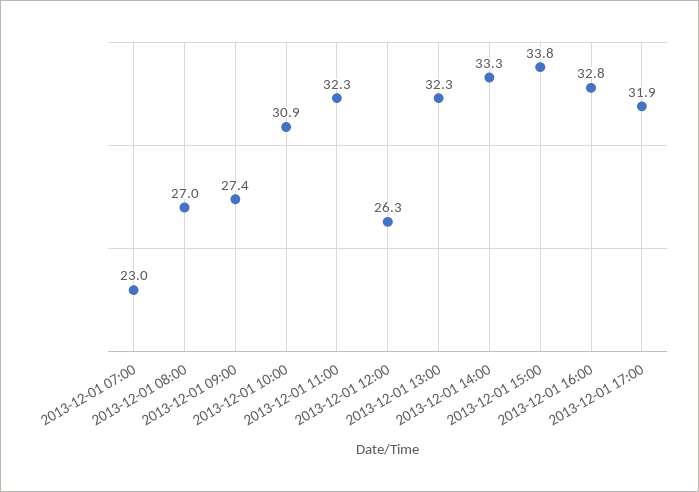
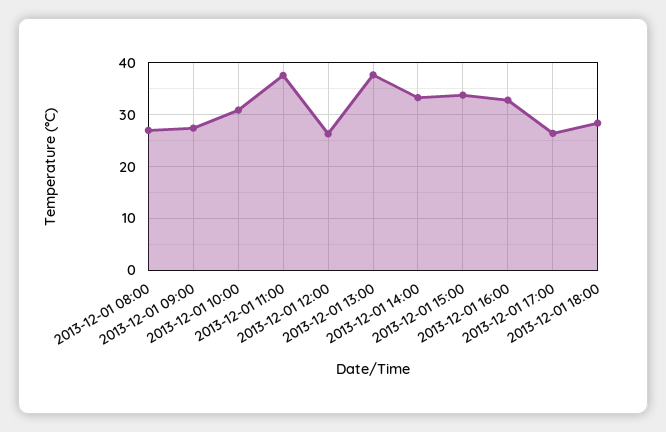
2013-12-01 07:00: 23 -> none
2013-12-01 11:00: 32.3 -> 38
2013-12-01 13:00: 32.3 -> 38
2013-12-01 17:00: 31.9 -> 26
2013-12-01 18:00: none -> 28

